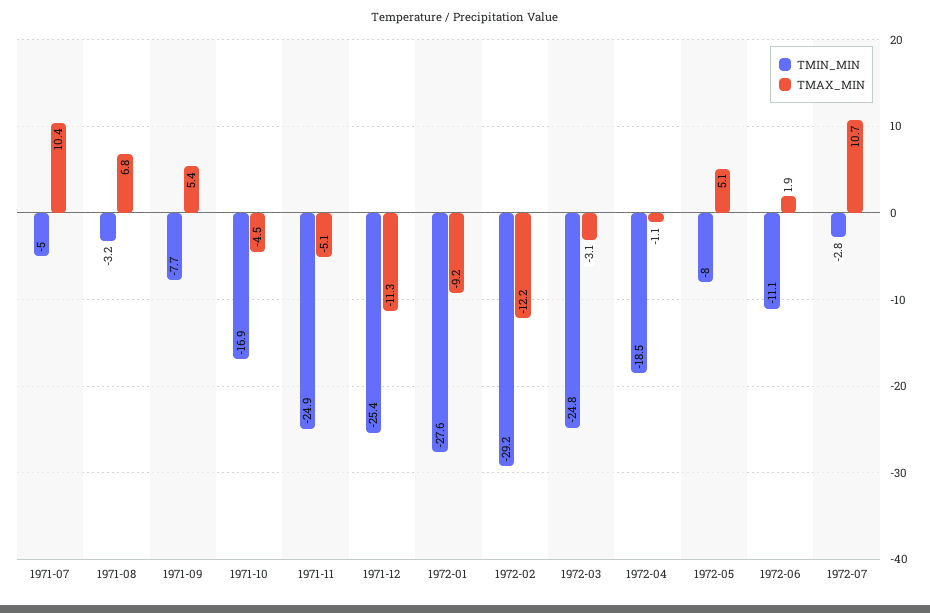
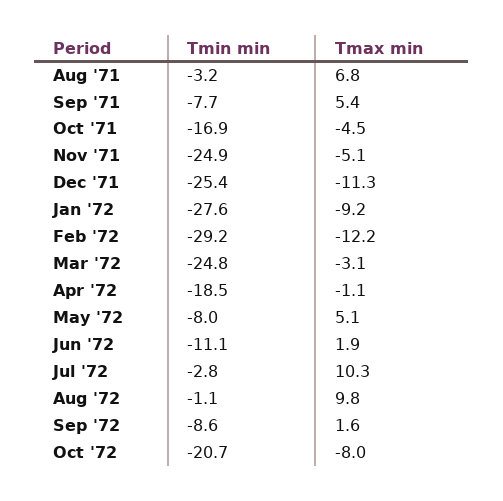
TMIN_MIN, 1971-07: -5 -> none
TMAX_MIN, 1971-07: 10.4 -> none
TMAX_MIN, 1972-07: 10.7 -> 10.3
TMIN_MIN, Aug '72: none -> -1.1
TMAX_MIN, Aug '72: none -> 9.8
TMIN_MIN, Sep '72: none -> -8.6
TMAX_MIN, Sep '72: none -> 1.6
TMIN_MIN, Oct '72: none -> -20.7
TMAX_MIN, Oct '72: none -> -8

